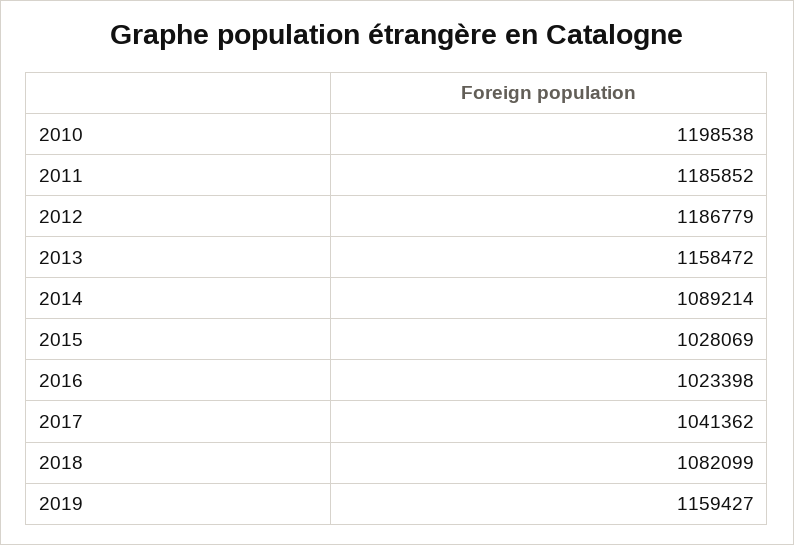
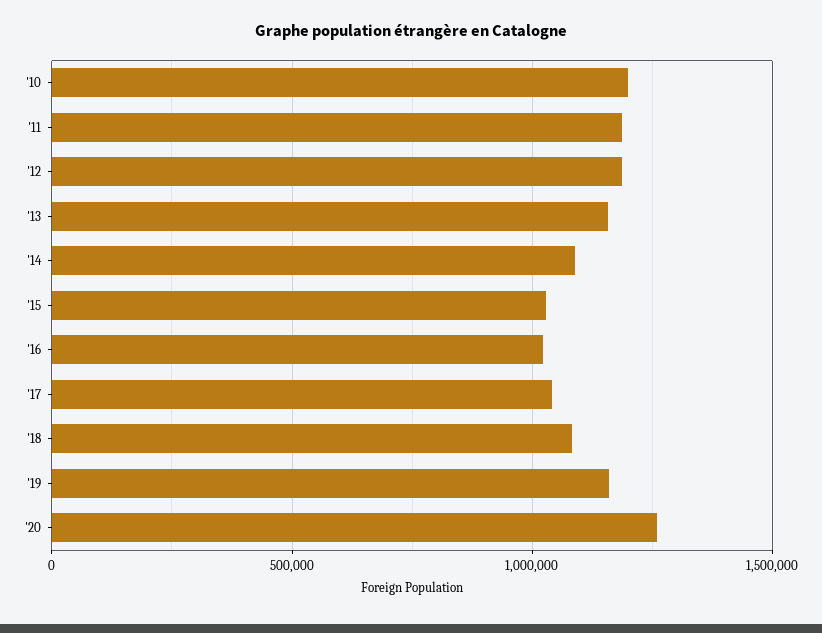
'20: none -> 1250000

